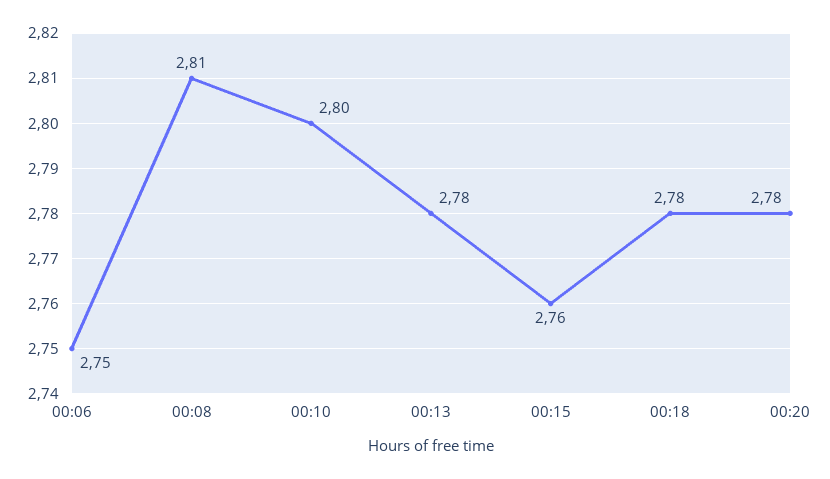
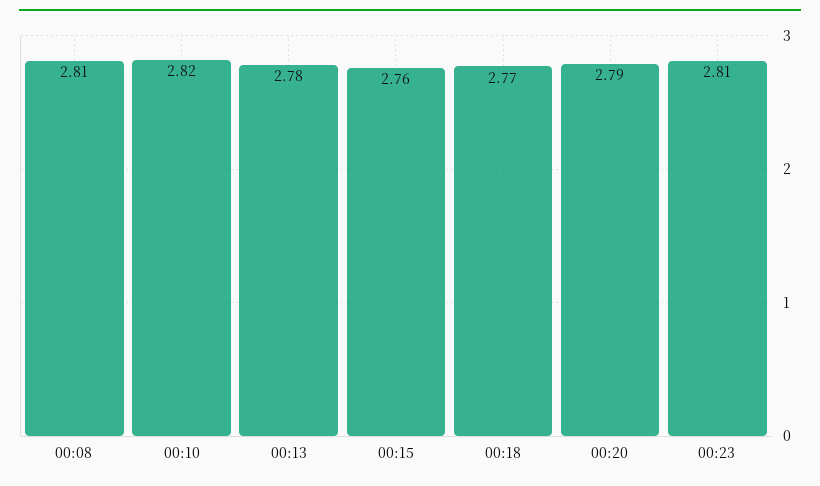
00:06: 2.75 -> none
00:10: 2.8 -> 2.82
00:18: 2.78 -> 2.77
00:20: 2.78 -> 2.79
00:23: none -> 2.81

